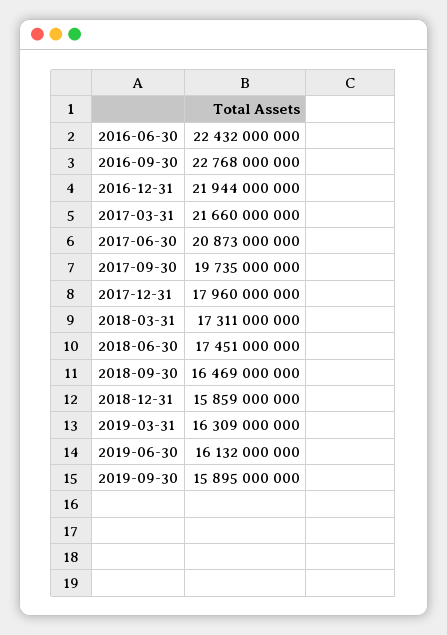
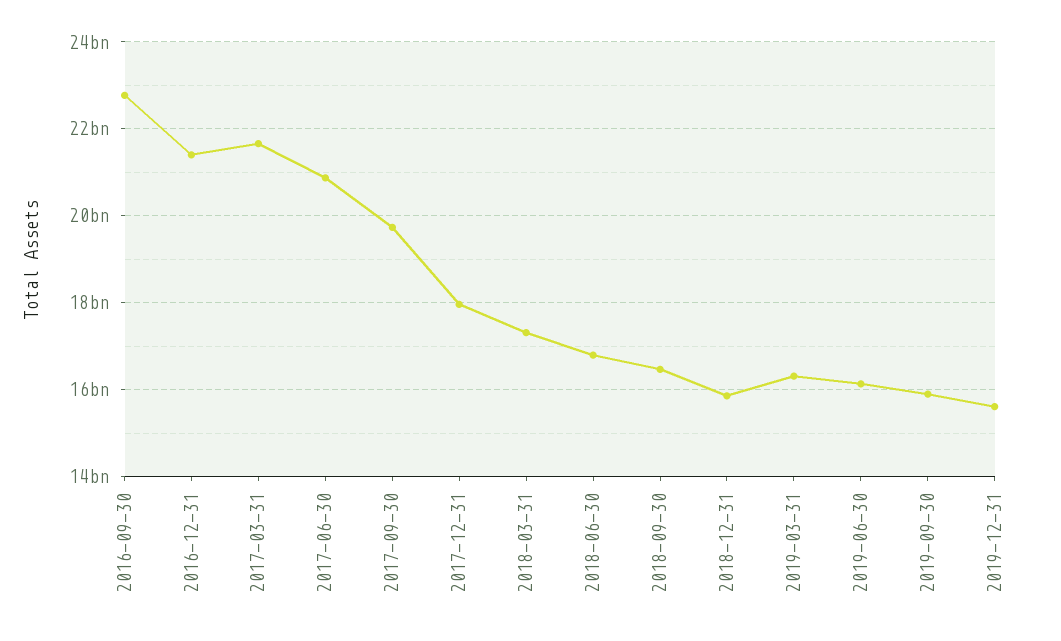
2016-06-30: 22432000000 -> none
2016-12-31: 21944000000 -> 21400000000
2018-06-30: 17451000000 -> 16800000000
2019-12-31: none -> 15600000000

